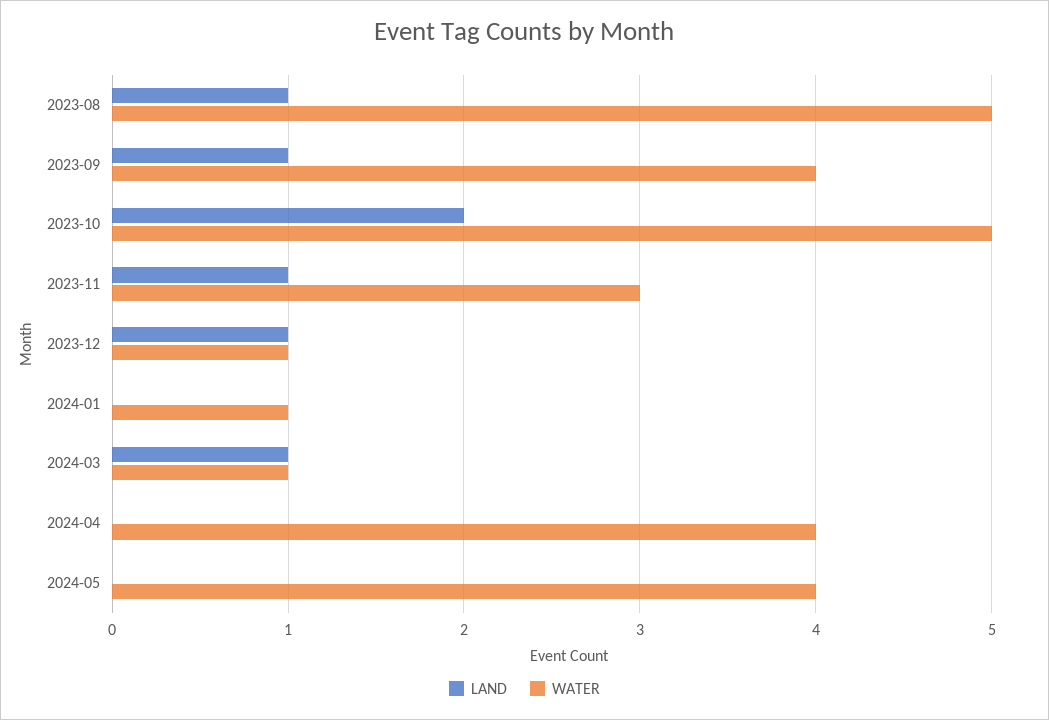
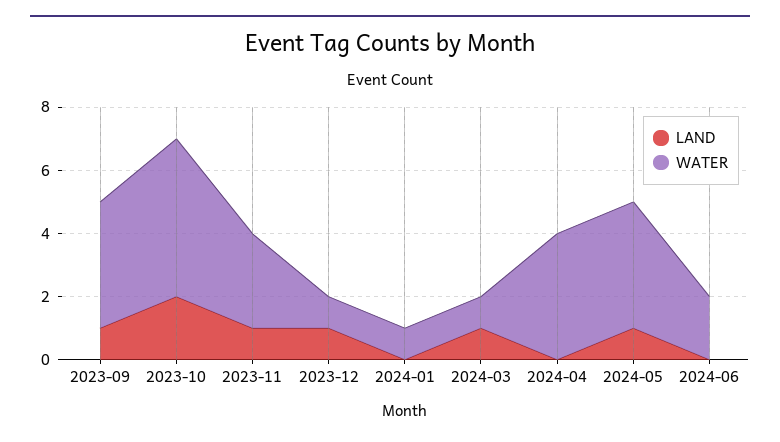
LAND, 2023-08: 1 -> none
WATER, 2023-08: 5 -> none
LAND, 2024-05: 0 -> 1
LAND, 2024-06: none -> 0
WATER, 2024-06: none -> 2

